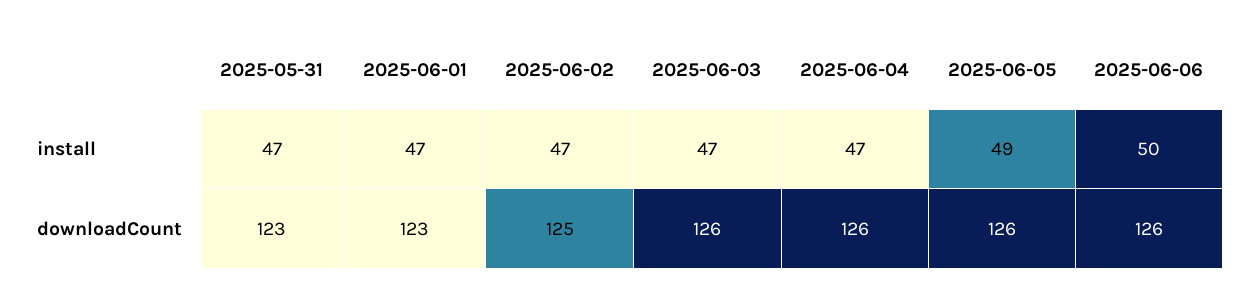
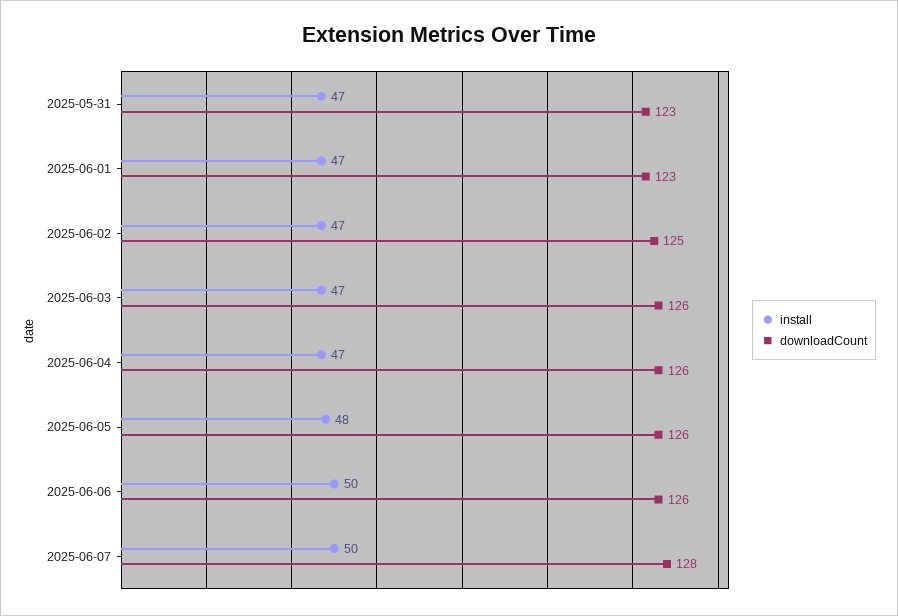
install, 2025-06-05: 49 -> 48
install, 2025-06-07: none -> 50
downloadCount, 2025-06-07: none -> 128

